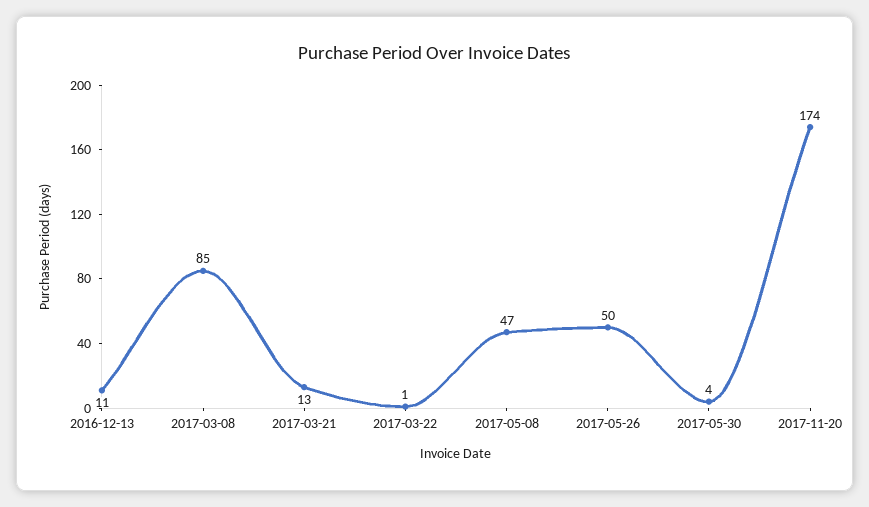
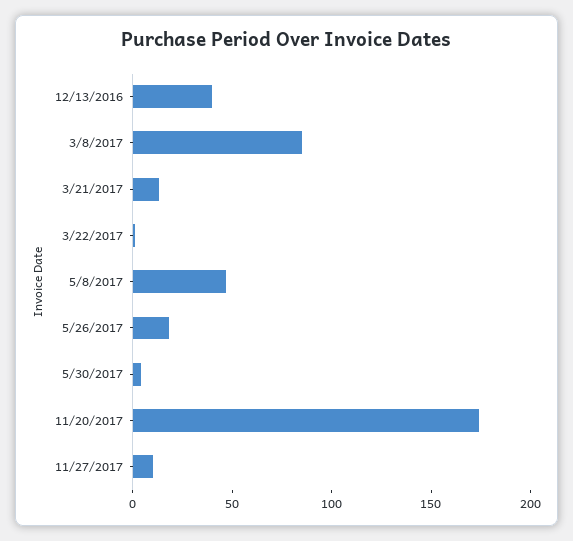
2016-12-13: 11 -> 40
2017-05-26: 50 -> 20
11/27/2017: none -> 10

